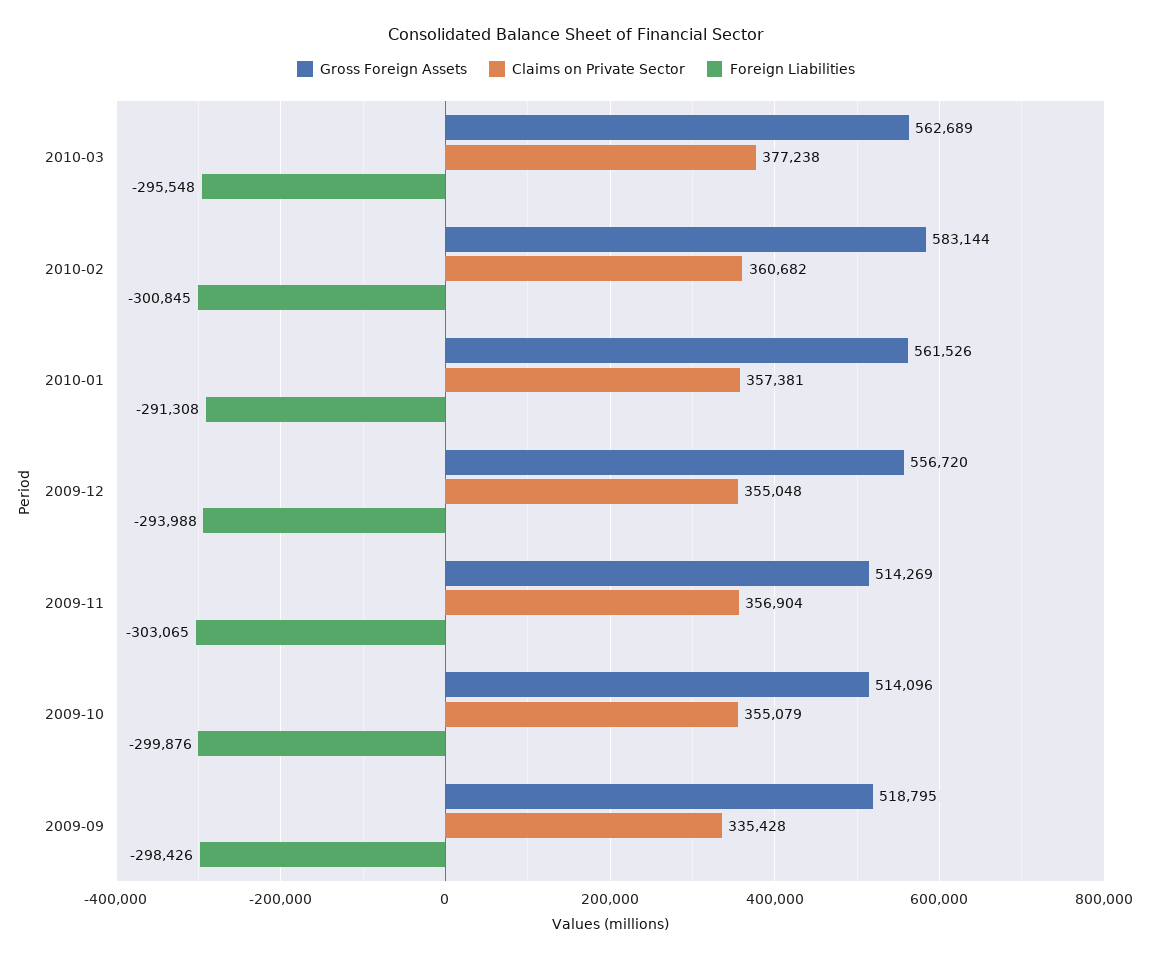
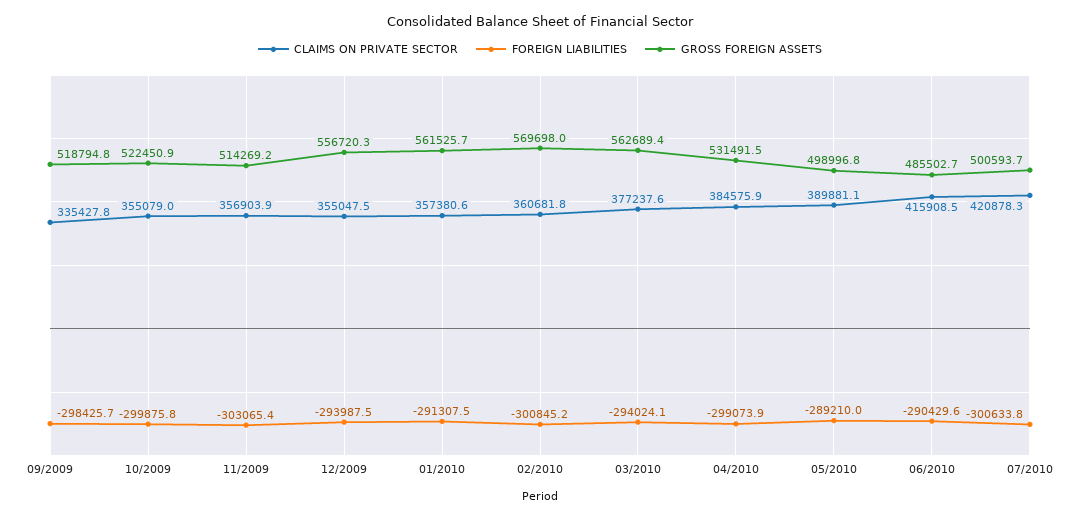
Foreign Liabilities, 2010-03: -295548 -> -294024.1
Gross Foreign Assets, 2010-02: 583144 -> 569698
Gross Foreign Assets, 2009-10: 514096 -> 522450.9
Claims on Private Sector, 04/2010: none -> 384575.9
Foreign Liabilities, 04/2010: none -> -299073.9
Gross Foreign Assets, 04/2010: none -> 531491.5
Claims on Private Sector, 05/2010: none -> 389881.1
Foreign Liabilities, 05/2010: none -> -289210
Gross Foreign Assets, 05/2010: none -> 498996.8
Claims on Private Sector, 06/2010: none -> 415908.5
Foreign Liabilities, 06/2010: none -> -290429.6
Gross Foreign Assets, 06/2010: none -> 485502.7
Claims on Private Sector, 07/2010: none -> 420878.3
Foreign Liabilities, 07/2010: none -> -300633.8
Gross Foreign Assets, 07/2010: none -> 500593.7

